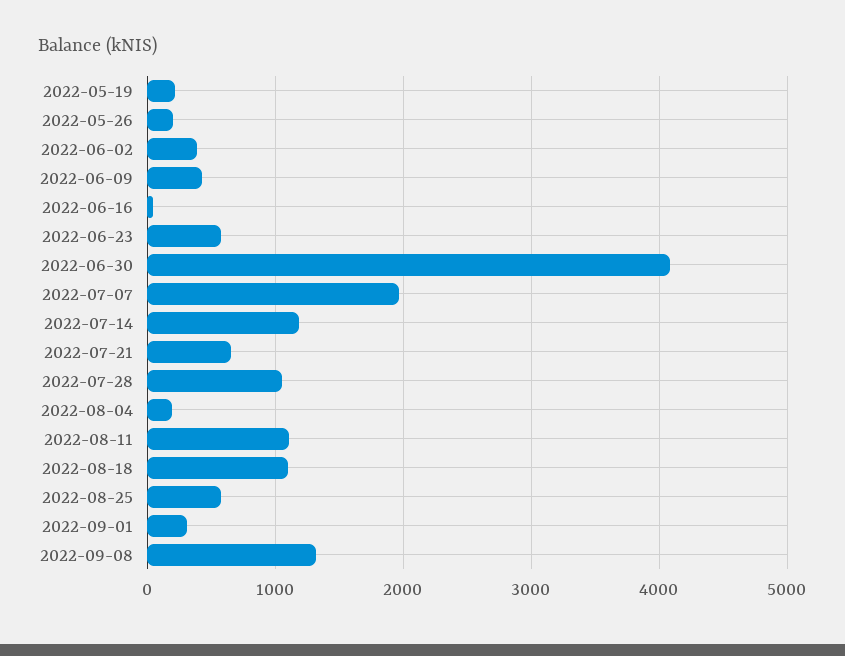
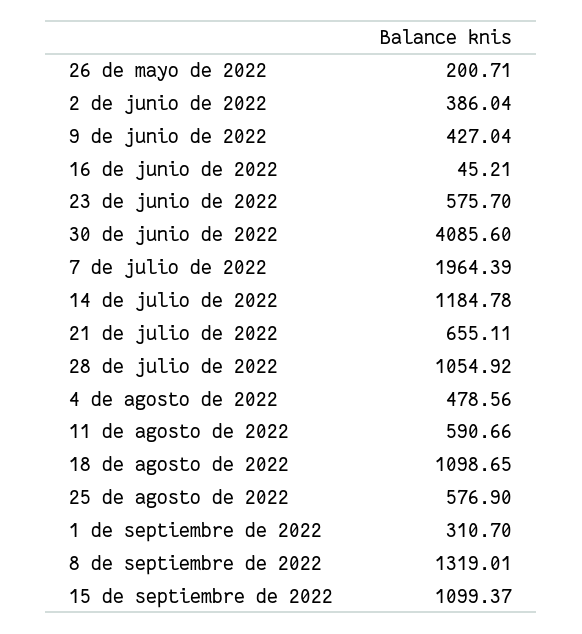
2022-05-19: 200 -> none
2022-08-04: 200 -> 478.56
2022-08-11: 1100 -> 590.66
15 de septiembre de 2022: none -> 1099.37

